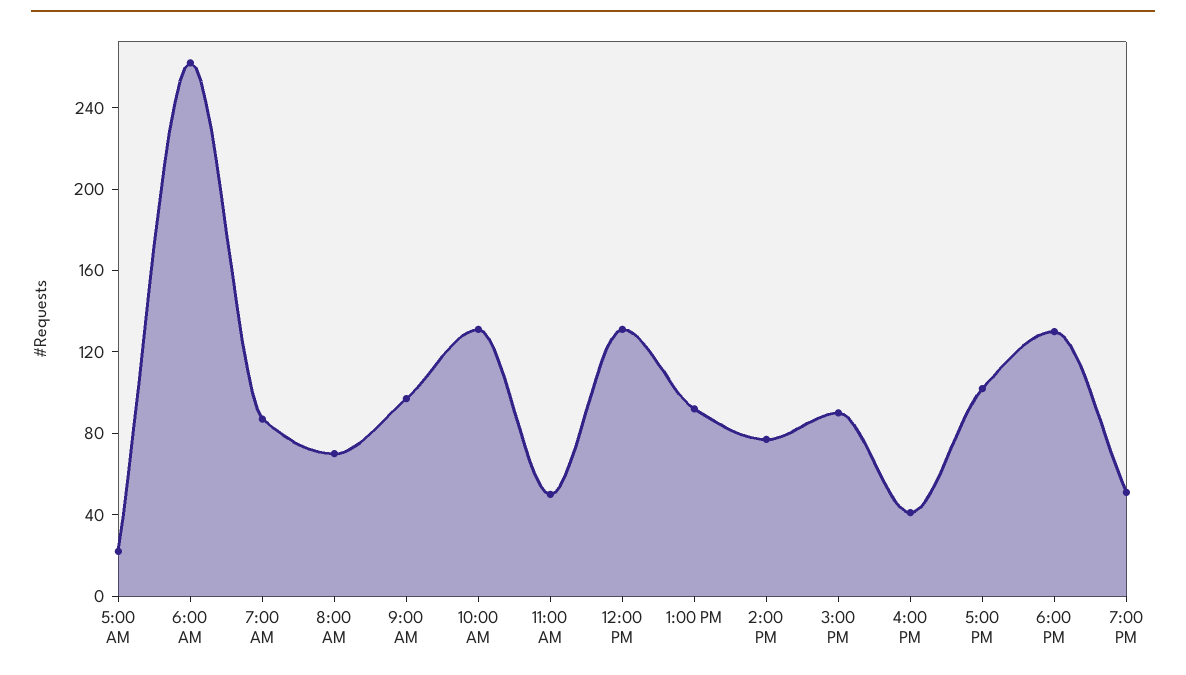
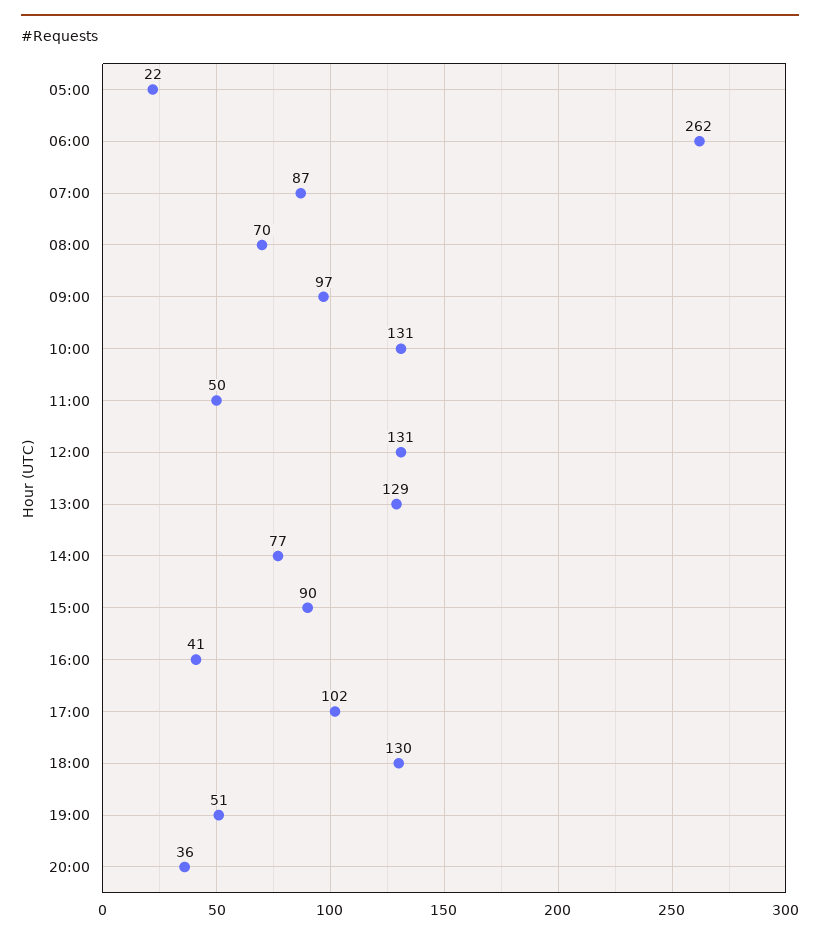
1:00 PM: 90 -> 129
20:00: none -> 36

